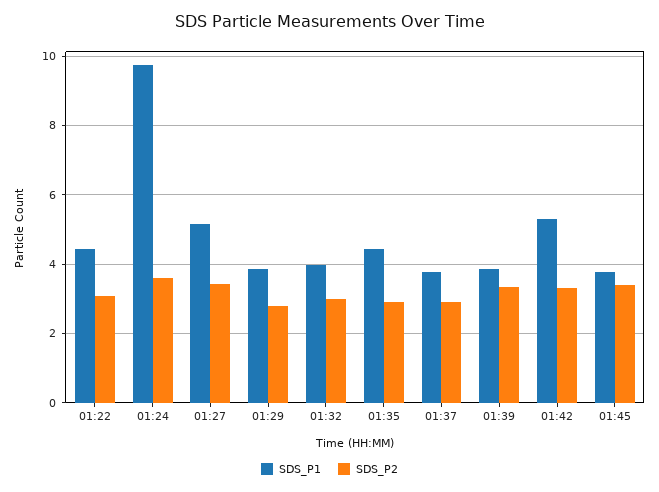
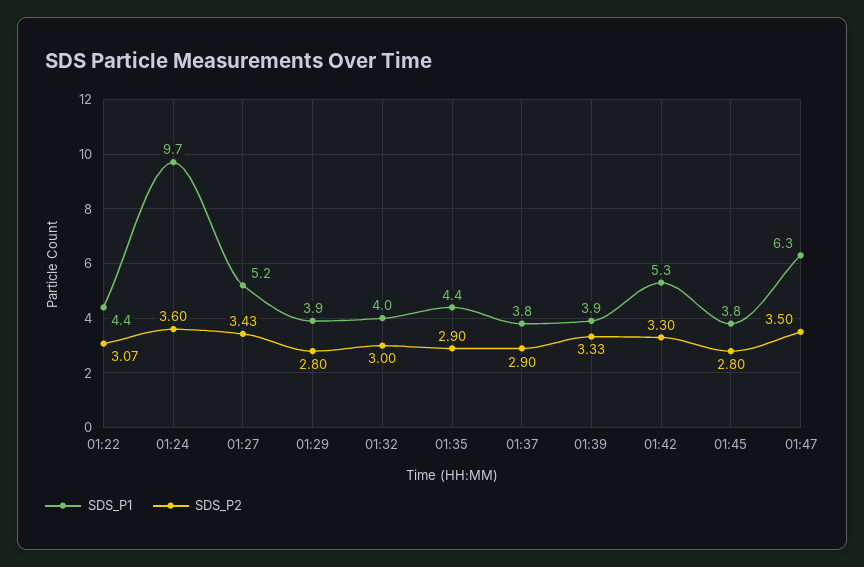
SDS_P2, 01:45: 3.4 -> 2.8
SDS_P1, 01:47: none -> 6.3
SDS_P2, 01:47: none -> 3.5

